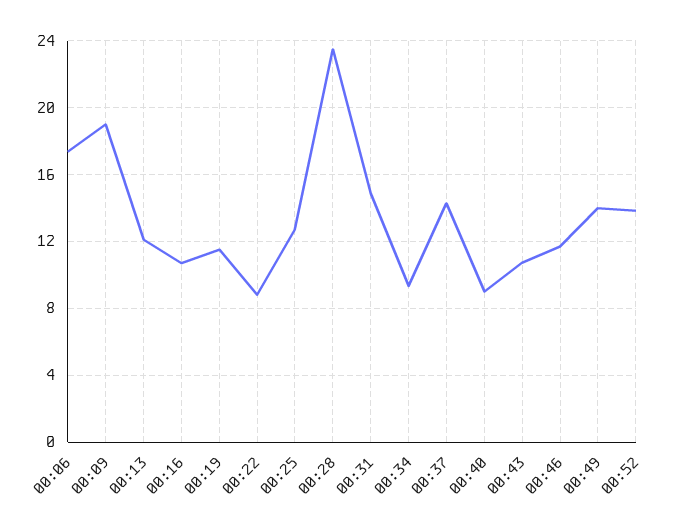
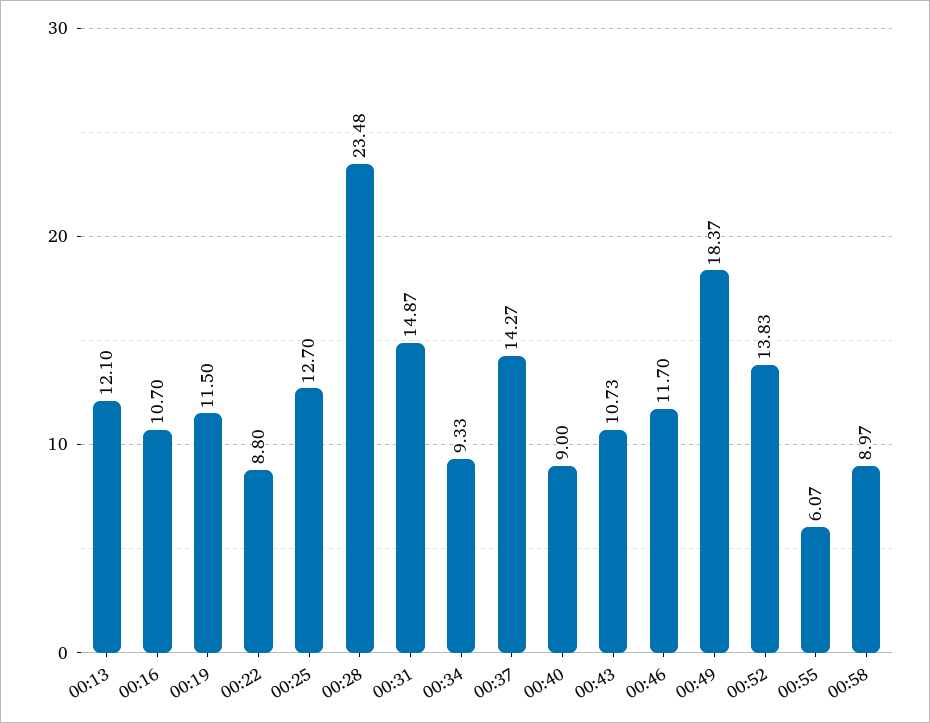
00:06: 17.5 -> none
00:09: 19 -> none
00:49: 14 -> 18.37
00:55: none -> 6.07
00:58: none -> 8.97

